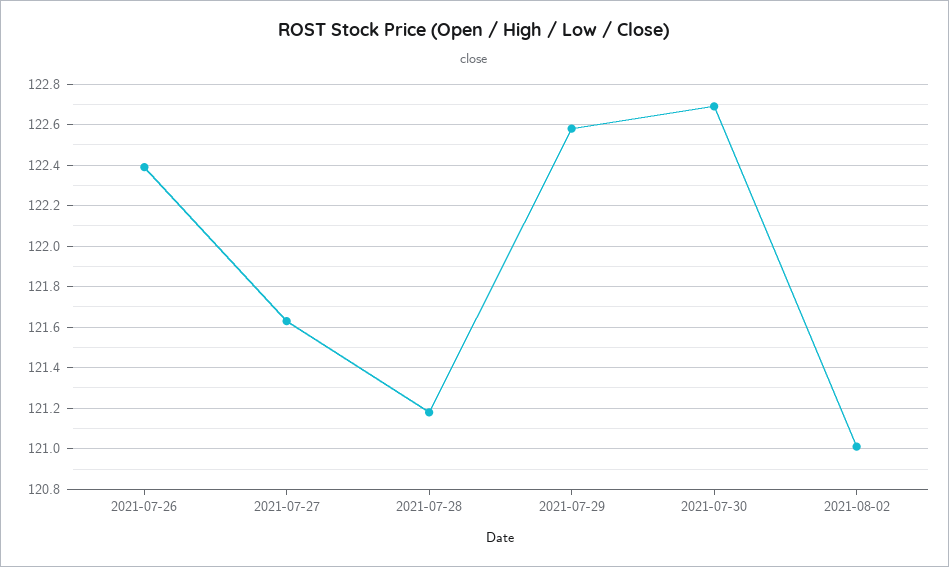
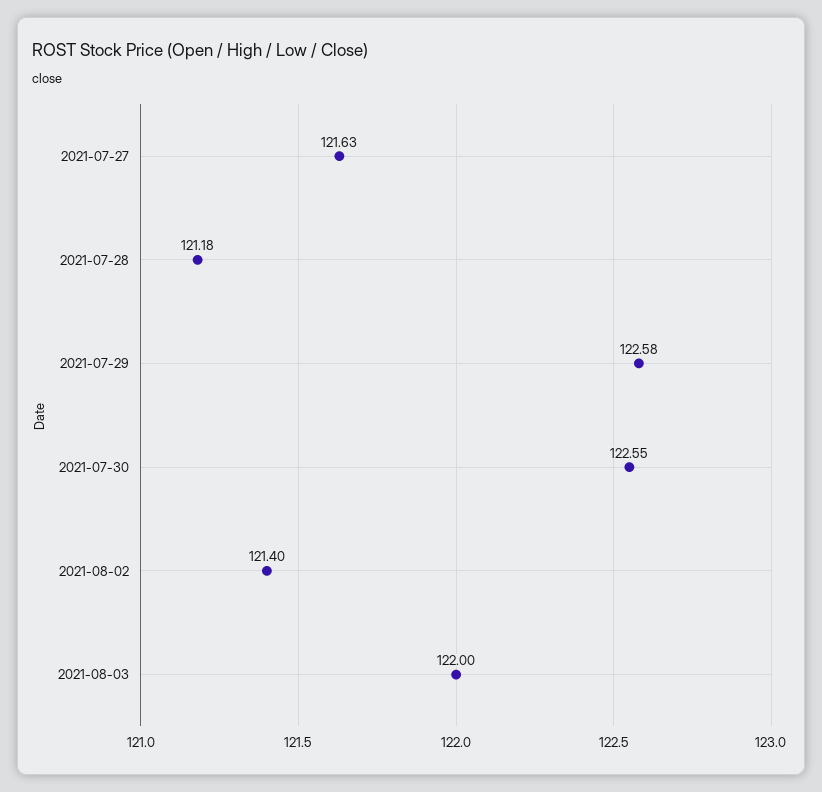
2021-07-26: 122.4 -> none
2021-07-30: 122.7 -> 122.55
2021-08-02: 121 -> 121.4
2021-08-03: none -> 122

